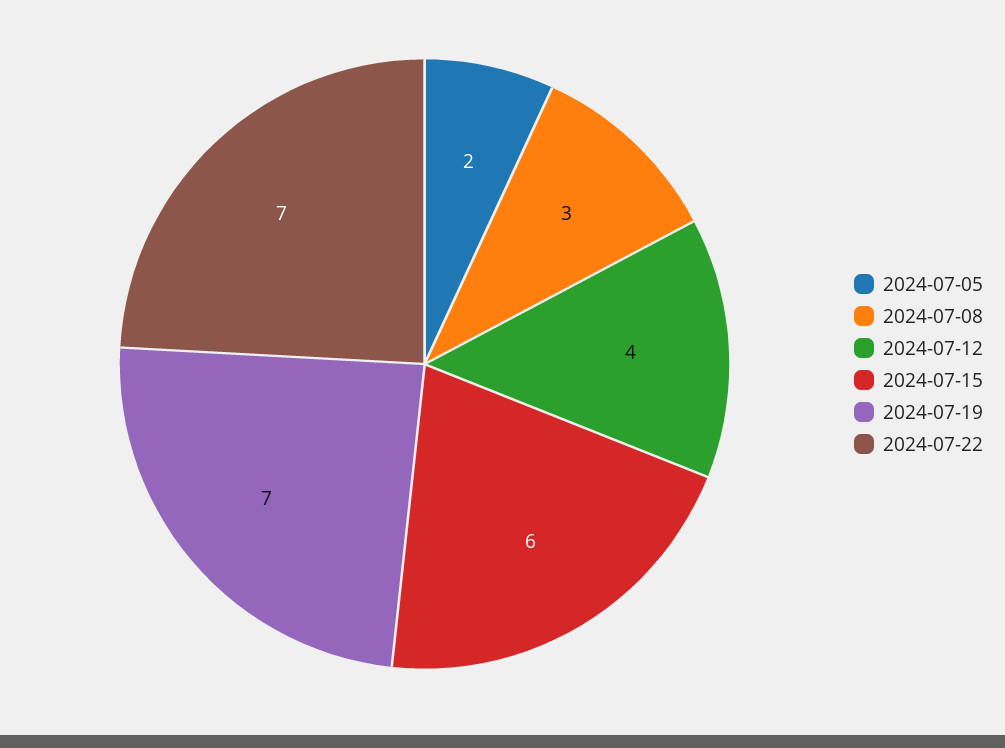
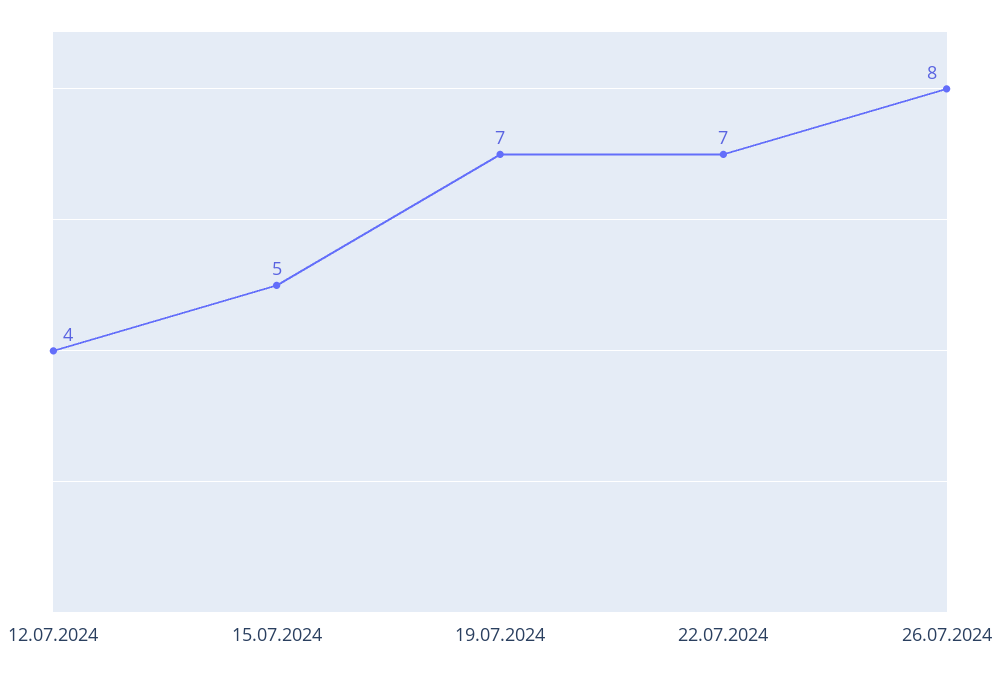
2024-07-05: 2 -> none
2024-07-08: 3 -> none
2024-07-15: 6 -> 5
26.07.2024: none -> 8

